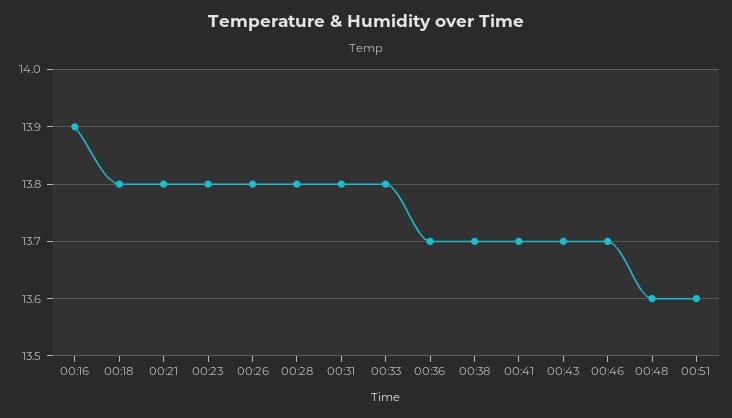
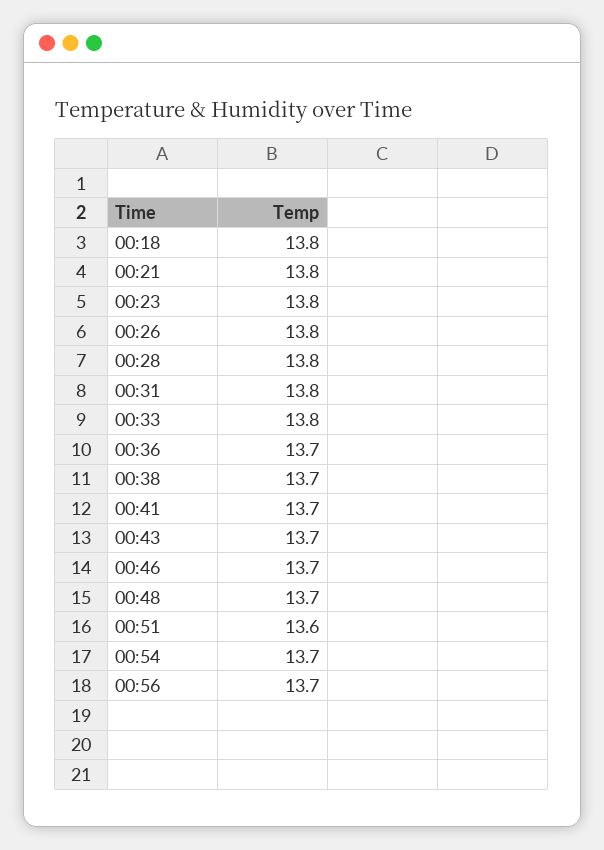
00:16: 13.9 -> none
00:48: 13.6 -> 13.7
00:54: none -> 13.7
00:56: none -> 13.7

